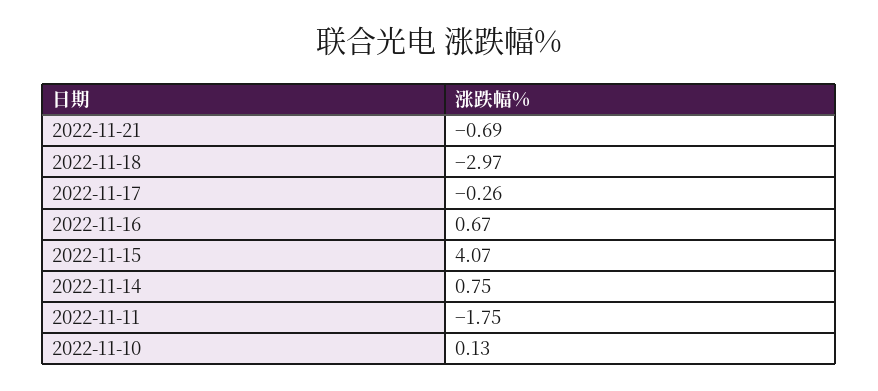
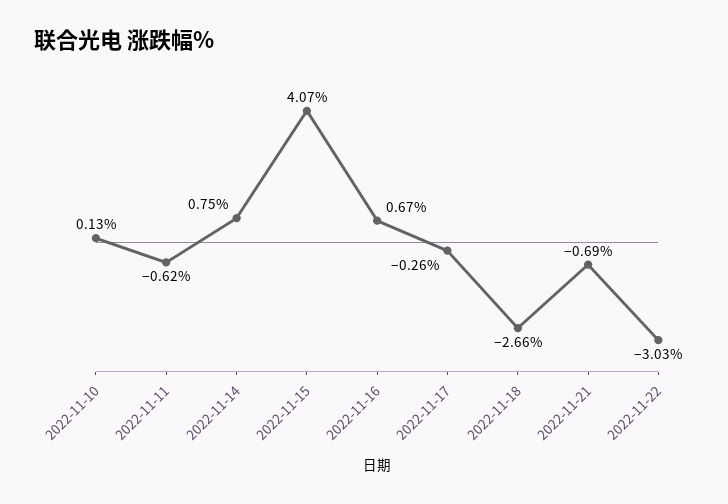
2022-11-18: -2.97 -> -2.66
2022-11-11: -1.75 -> -0.62
2022-11-22: none -> -3.03

